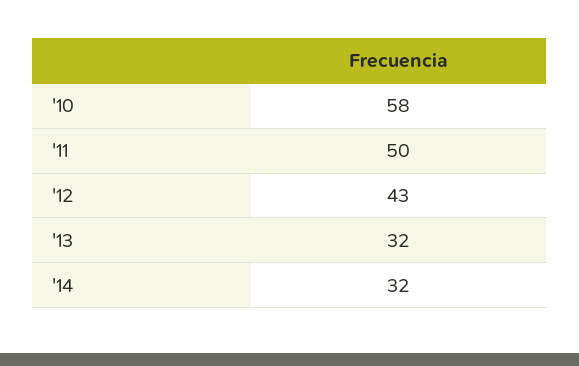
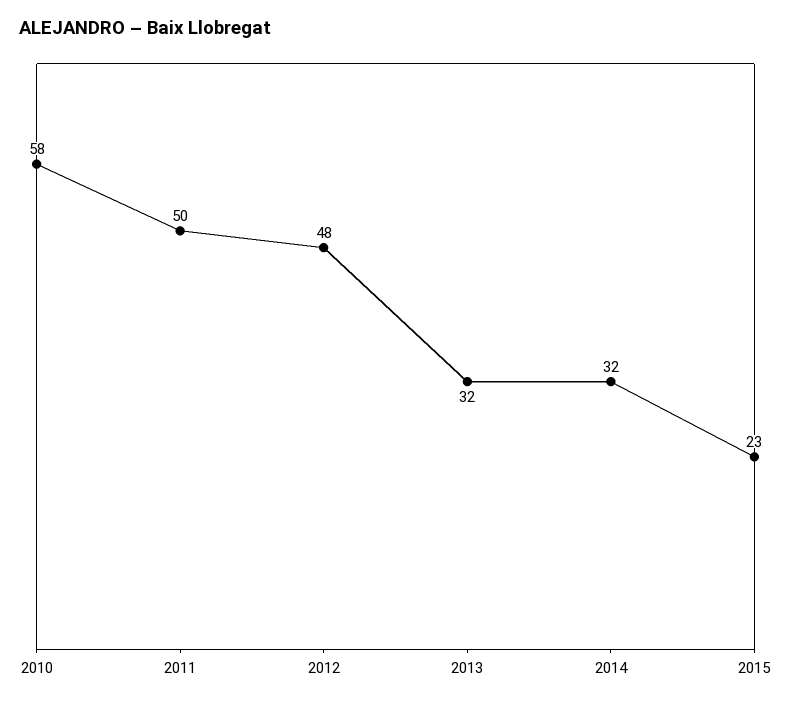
'12: 43 -> 48
2015: none -> 23

